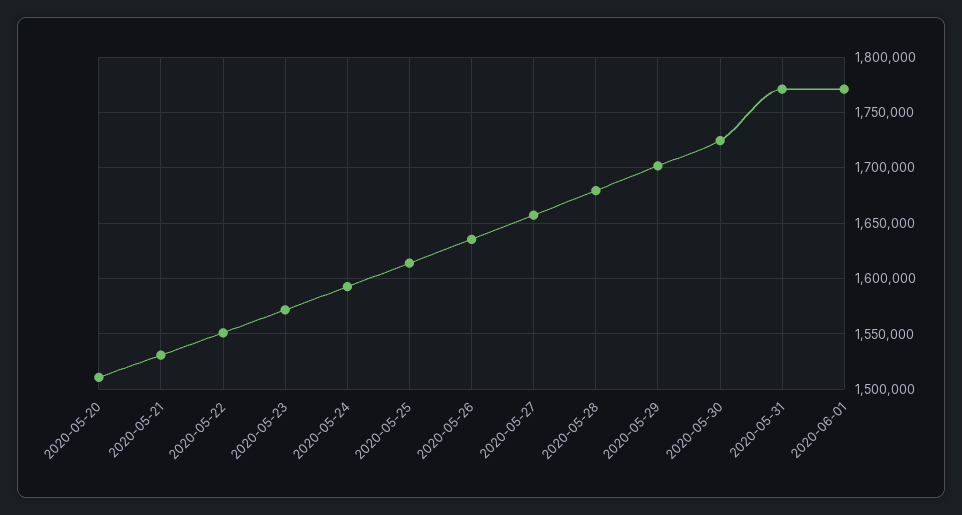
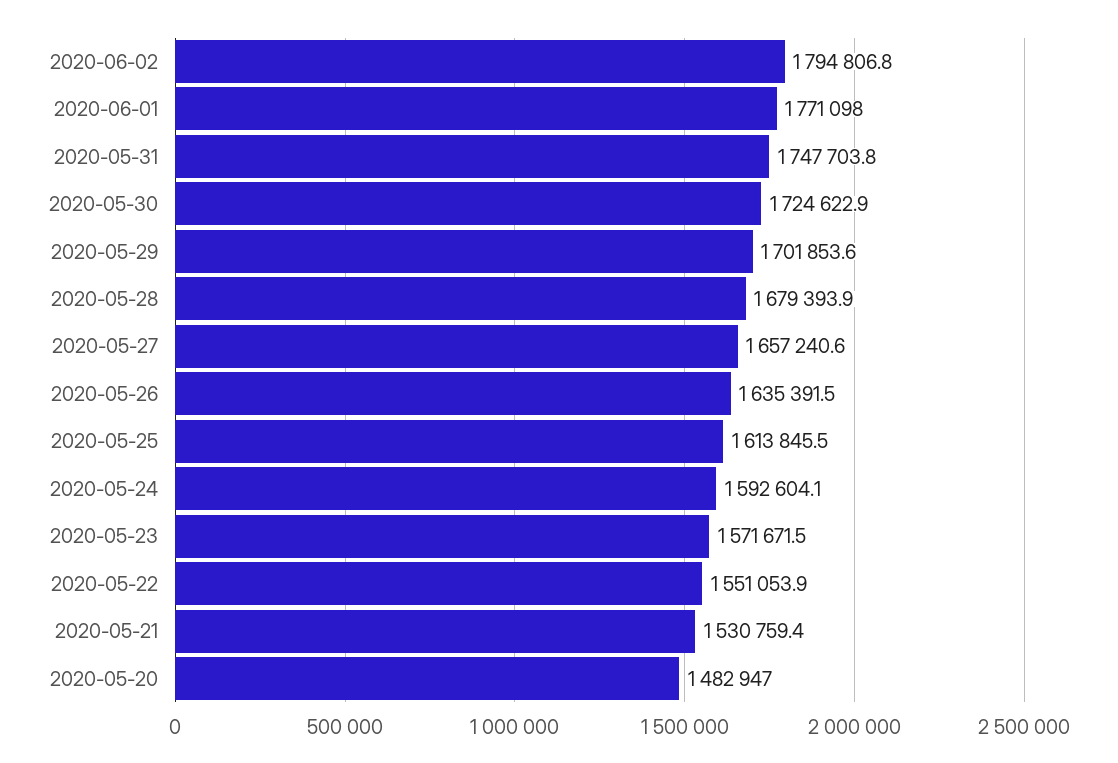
2020-05-20: 1510000 -> 1482947
2020-05-31: 1770000 -> 1747703.8
2020-06-02: none -> 1794806.8

